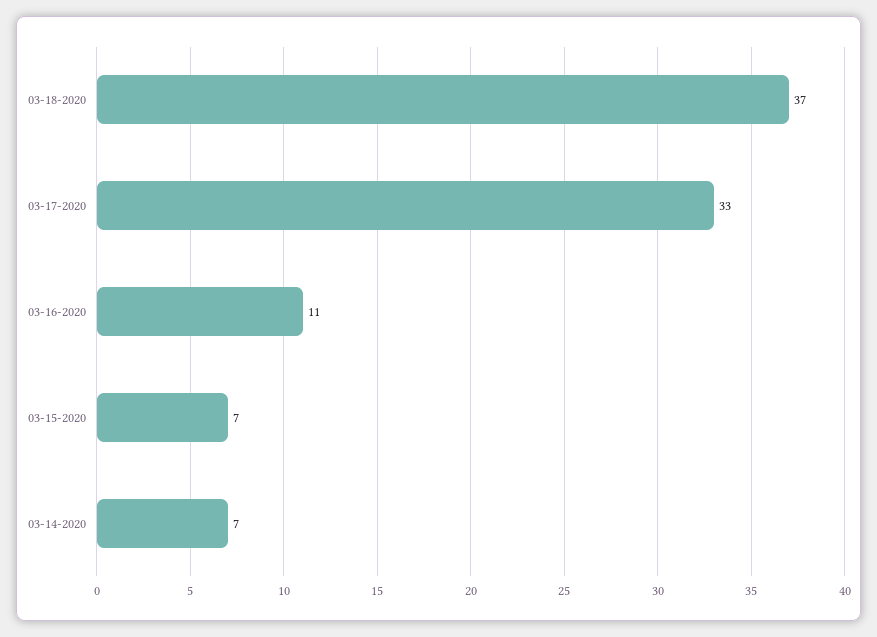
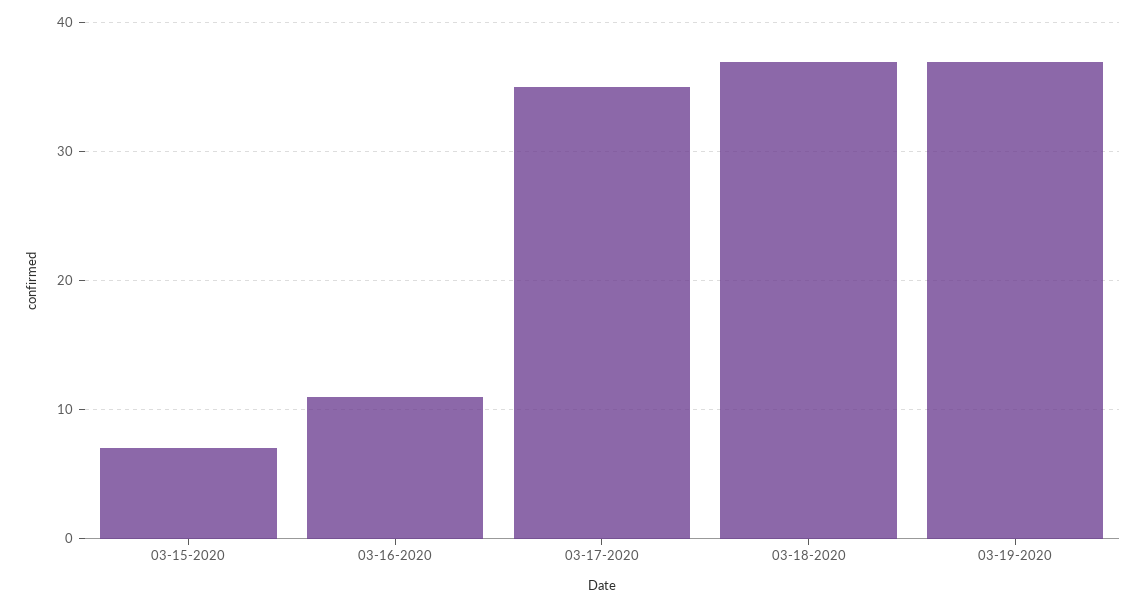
03-17-2020: 33 -> 35
03-14-2020: 7 -> none
03-19-2020: none -> 37

